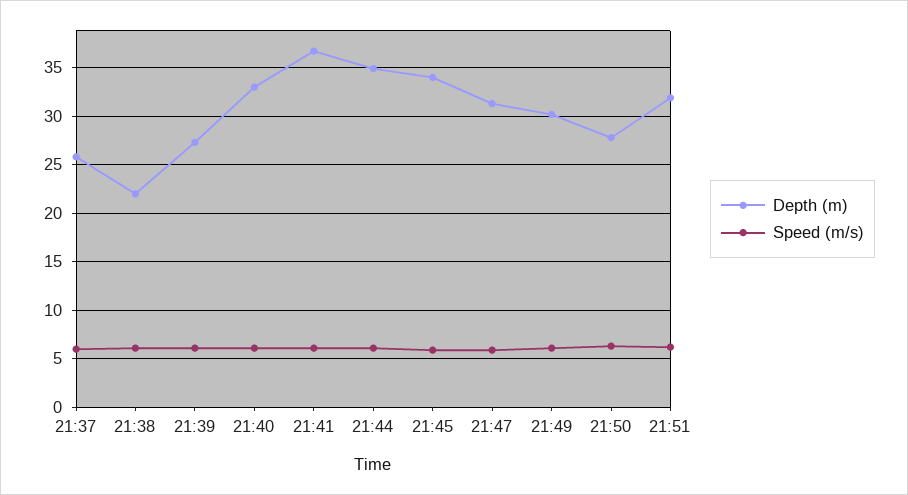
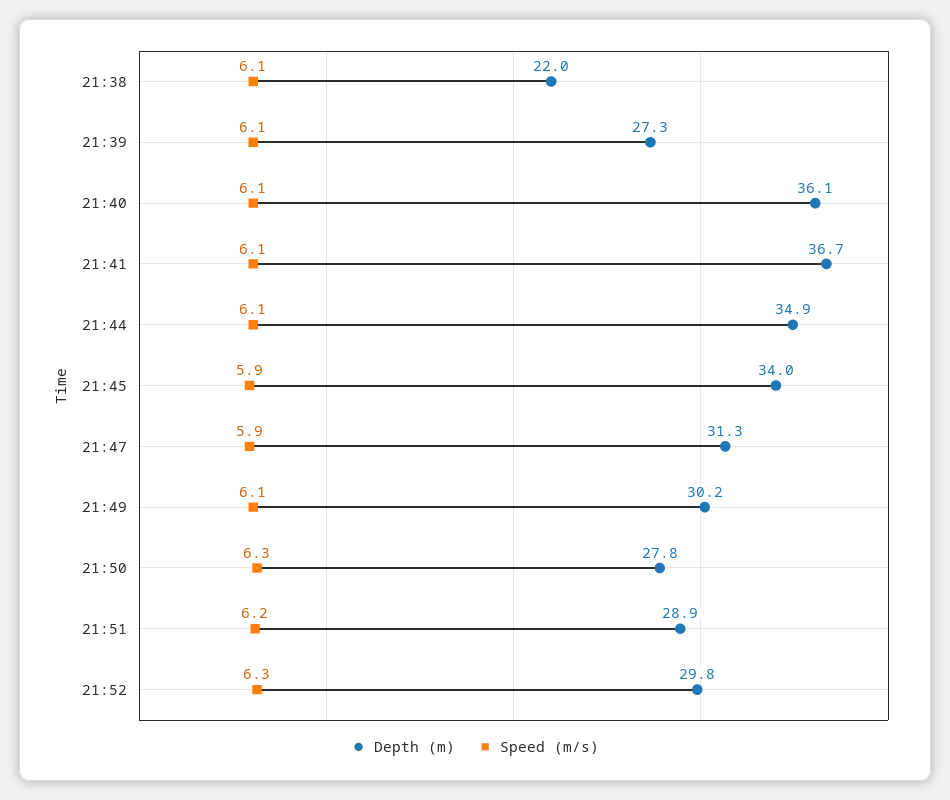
Depth (m), 21:37: 26 -> none
Speed (m/s), 21:37: 6 -> none
Depth (m), 21:40: 33 -> 36.1
Depth (m), 21:51: 32 -> 28.9
Depth (m), 21:52: none -> 29.8
Speed (m/s), 21:52: none -> 6.3

